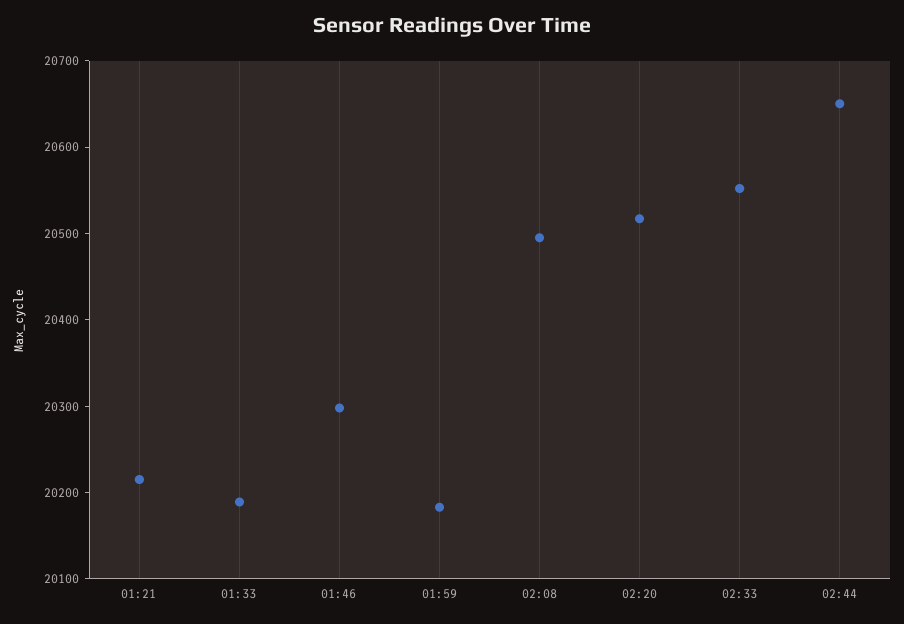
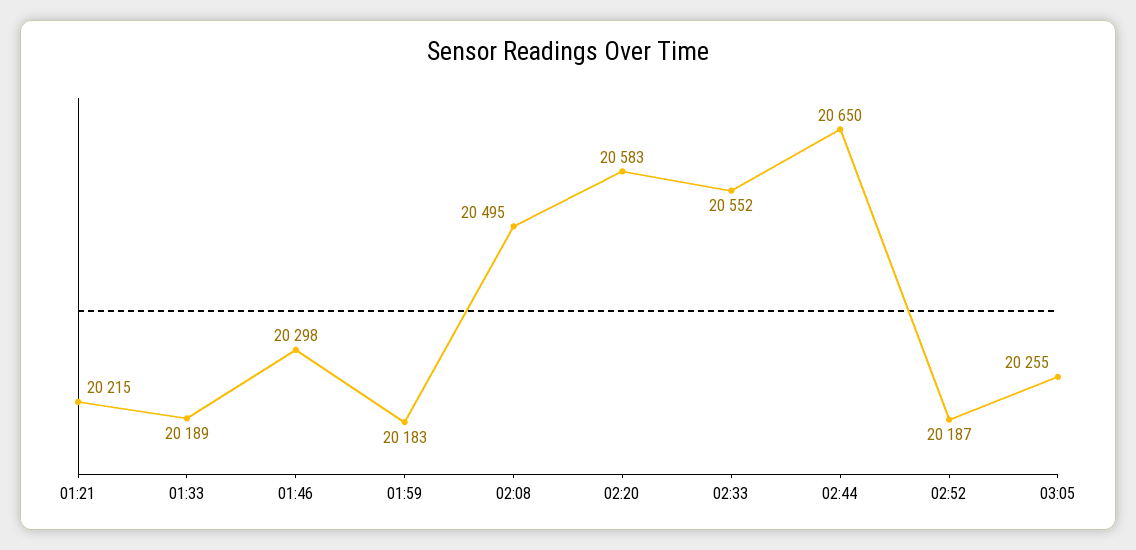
02:20: 20520 -> 20583
02:52: none -> 20187
03:05: none -> 20255

